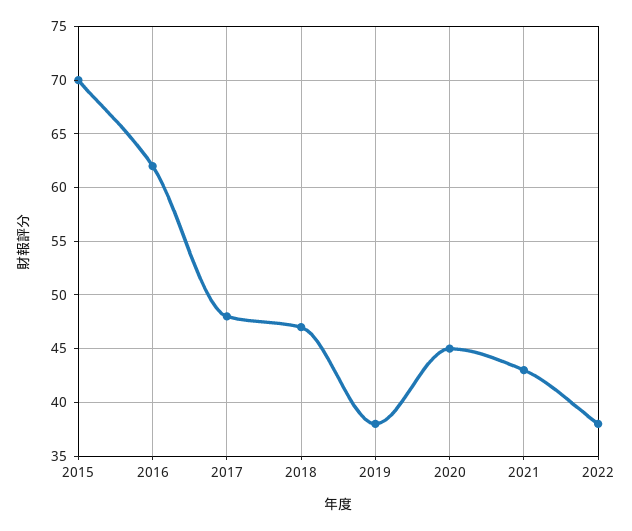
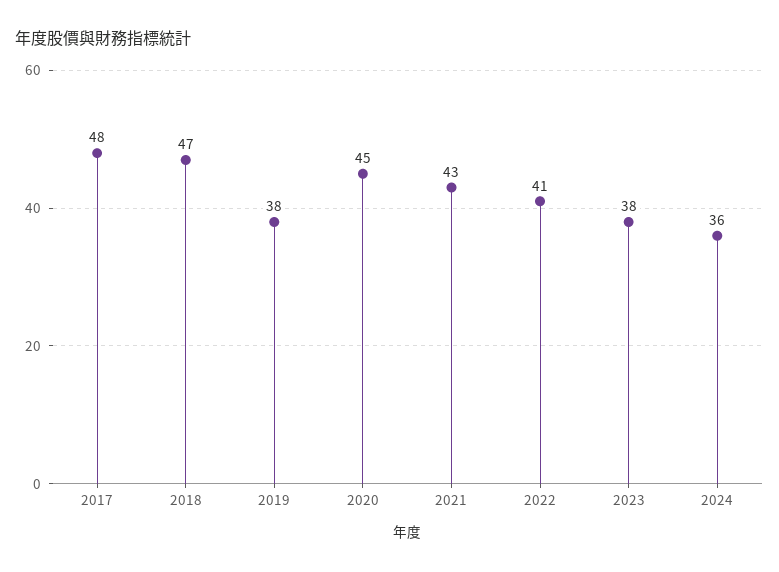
2015: 70 -> none
2016: 62 -> none
2022: 38 -> 41
2023: none -> 38
2024: none -> 36

